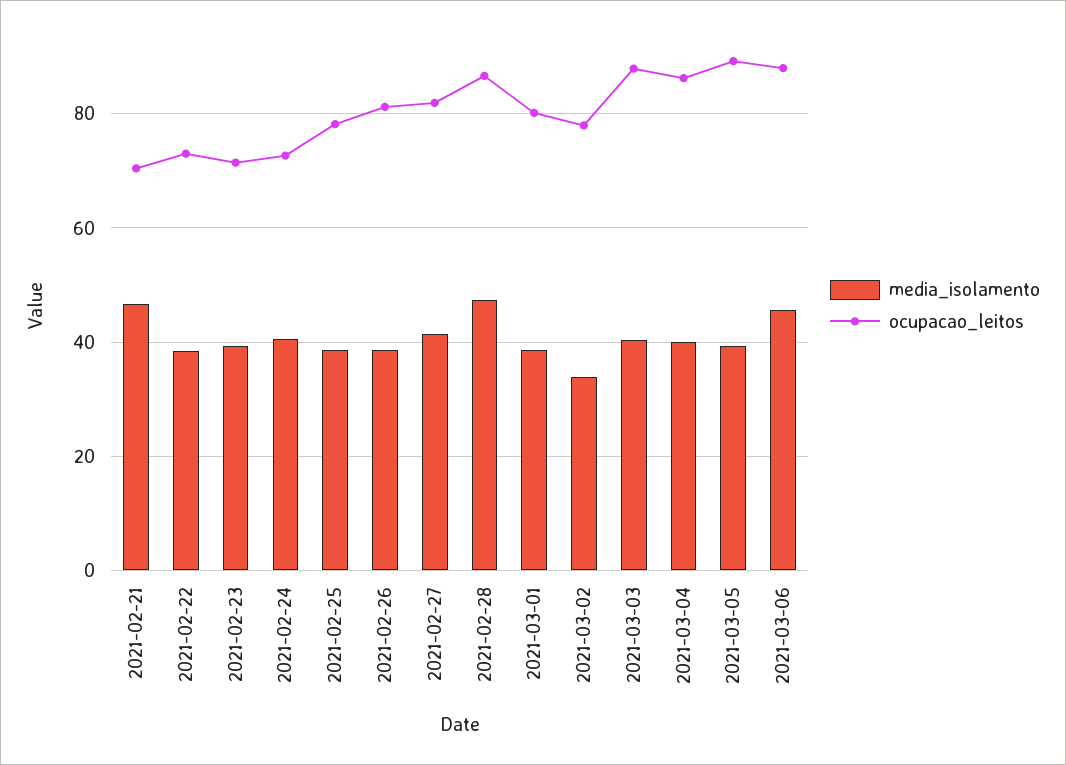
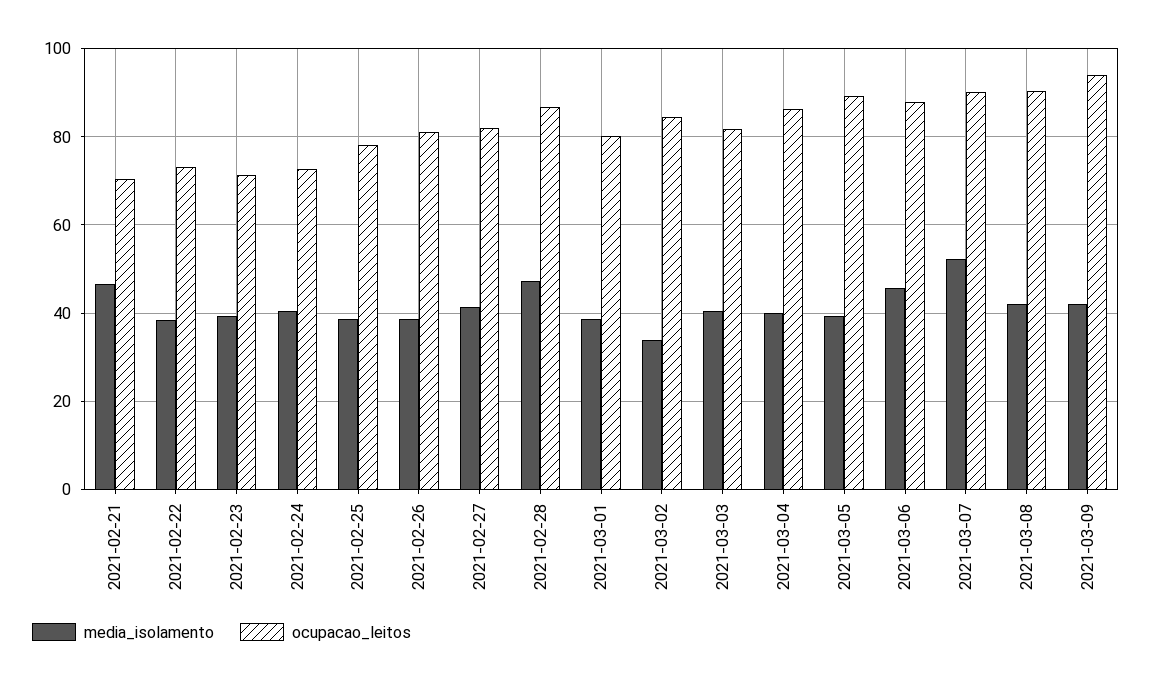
ocupacao_leitos, 2021-03-02: 78 -> 84
ocupacao_leitos, 2021-03-03: 88 -> 82
media_isolamento, 2021-03-07: none -> 52
ocupacao_leitos, 2021-03-07: none -> 90
media_isolamento, 2021-03-08: none -> 42
ocupacao_leitos, 2021-03-08: none -> 90
media_isolamento, 2021-03-09: none -> 42
ocupacao_leitos, 2021-03-09: none -> 94

